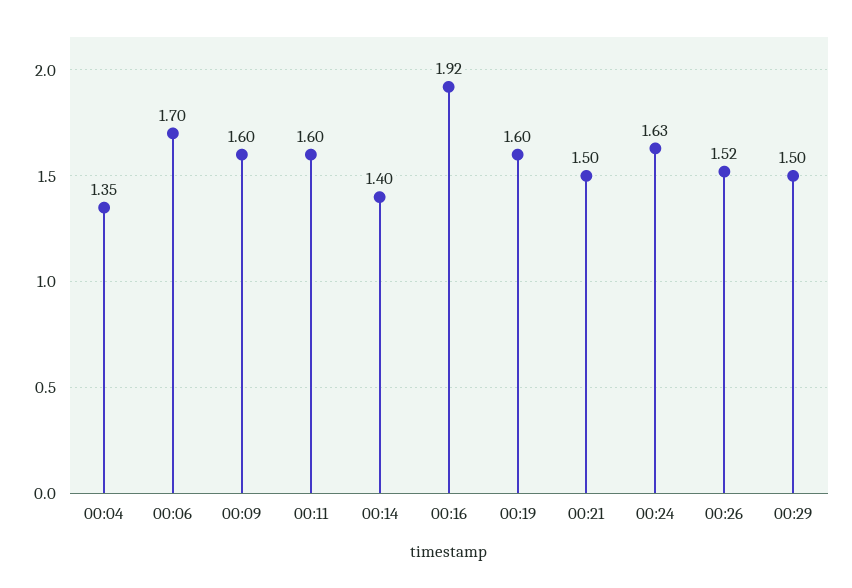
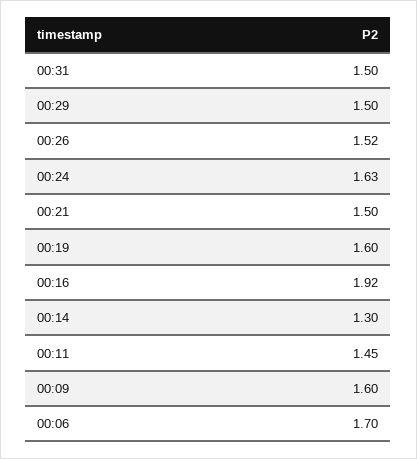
00:04: 1.35 -> none
00:11: 1.6 -> 1.45
00:14: 1.4 -> 1.3
00:31: none -> 1.5

